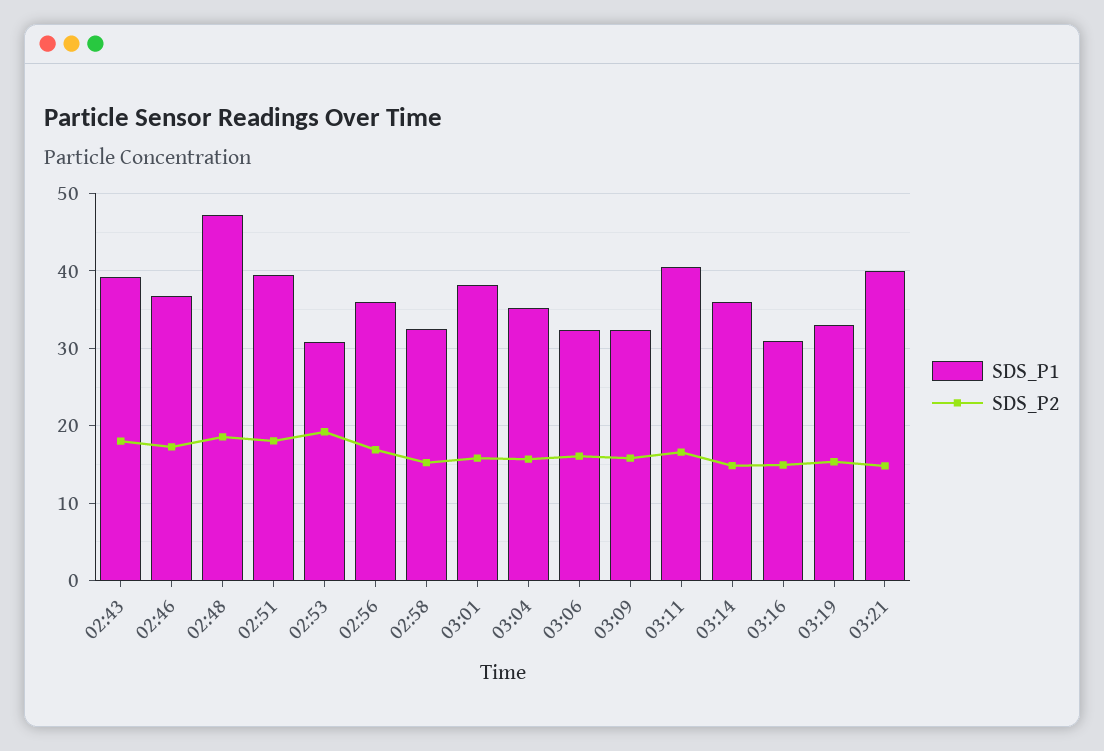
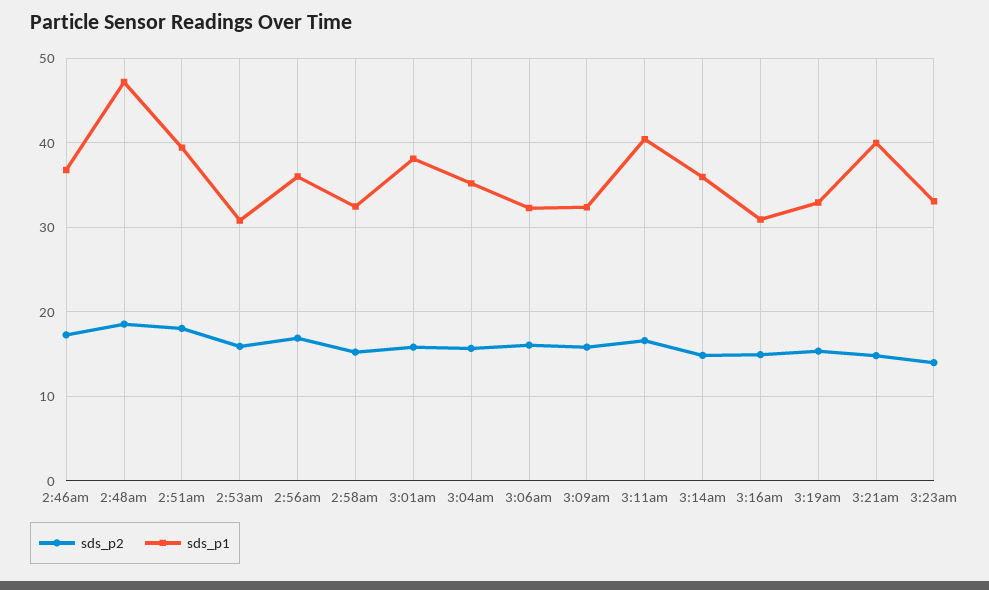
SDS_P1, 02:43: 39 -> none
SDS_P2, 02:43: 18 -> none
SDS_P2, 02:53: 19 -> 16
SDS_P2, 3:23am: none -> 14
SDS_P1, 3:23am: none -> 33

